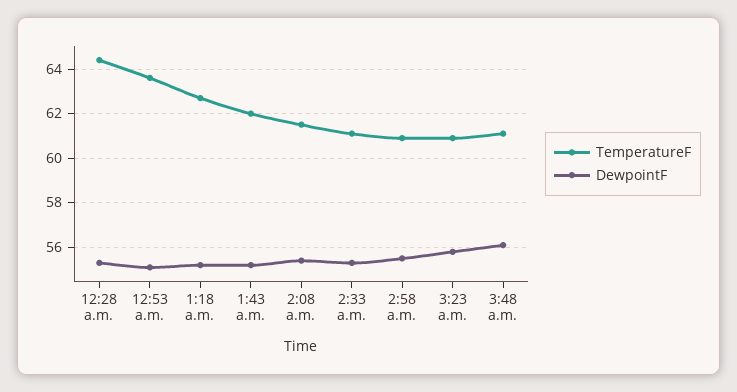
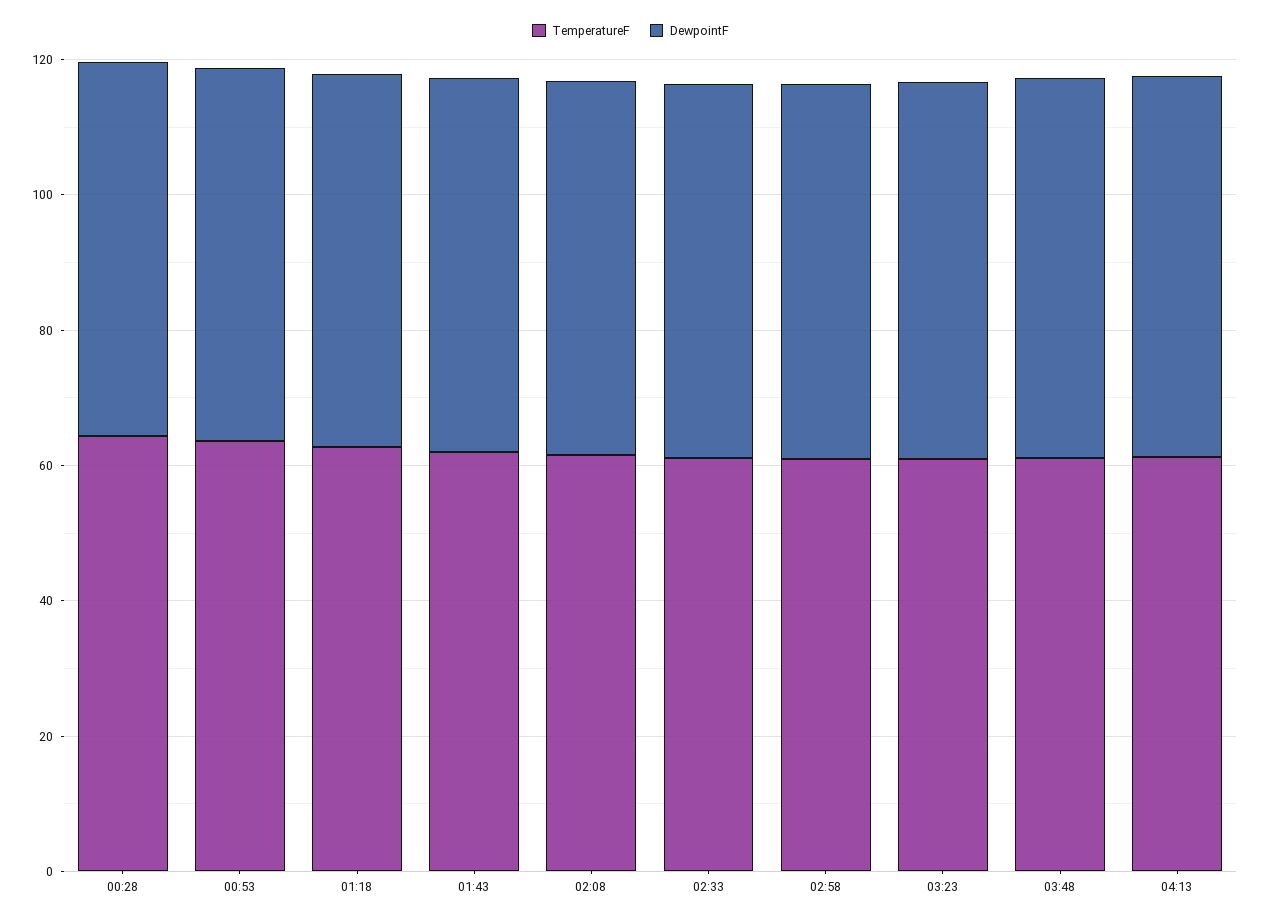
TemperatureF, 04:13: none -> 60
DewpointF, 04:13: none -> 55

